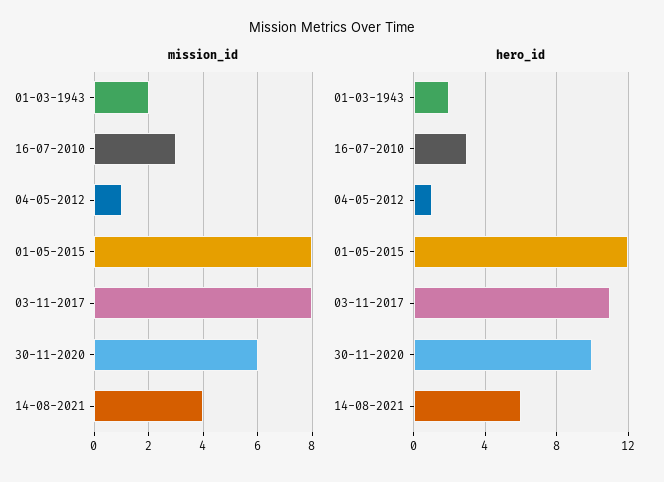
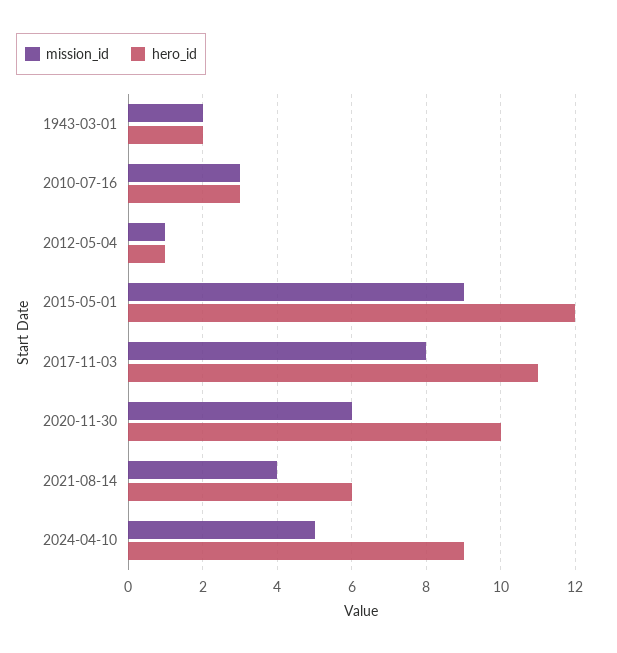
mission_id, 01-05-2015: 8 -> 9
mission_id, 2024-04-10: none -> 5
hero_id, 2024-04-10: none -> 9

